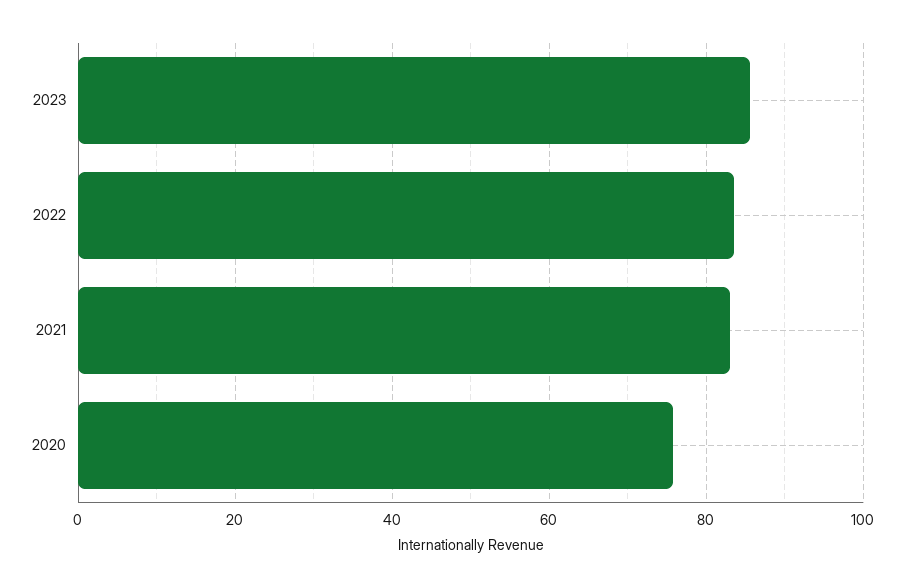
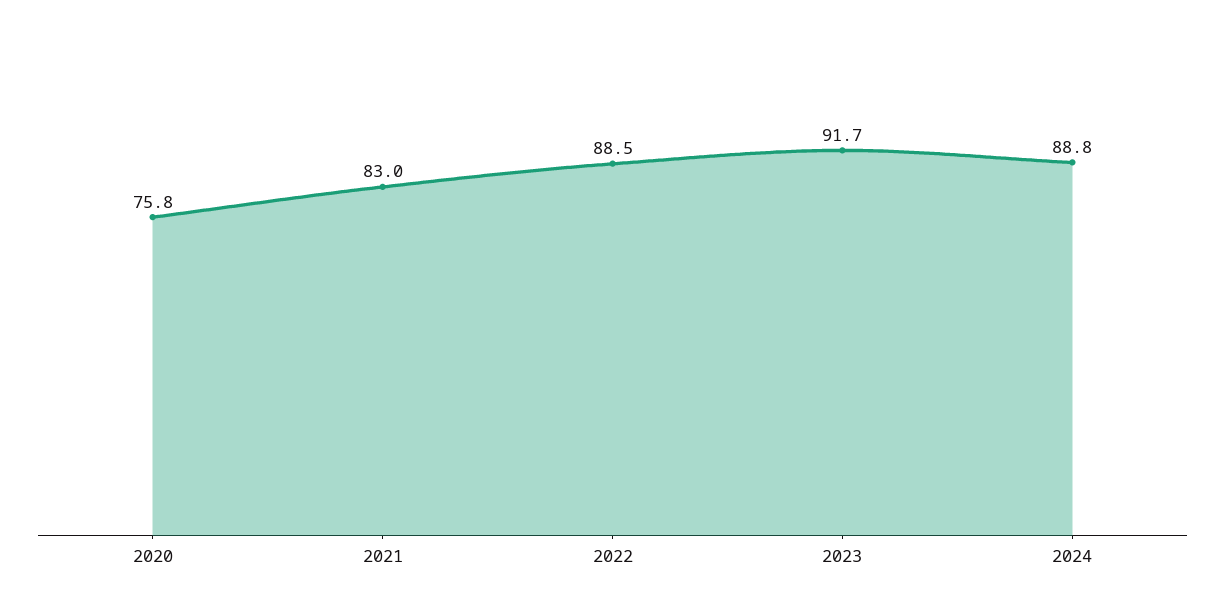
2023: 86 -> 91.7
2022: 84 -> 88.5
2024: none -> 88.8

